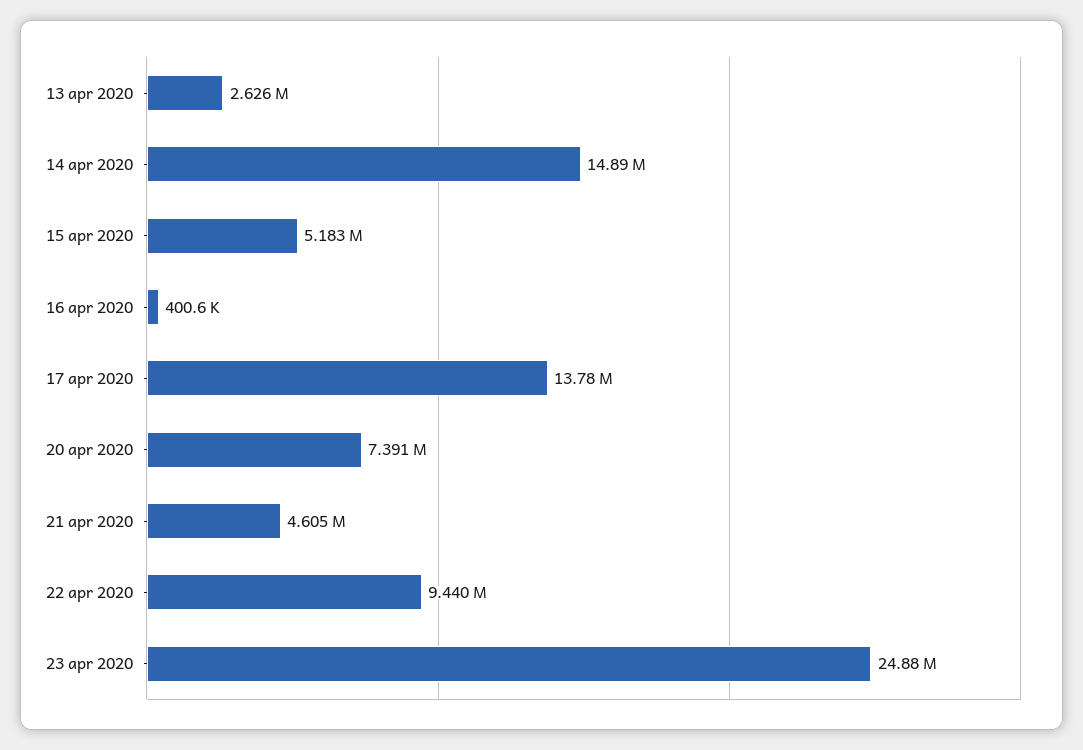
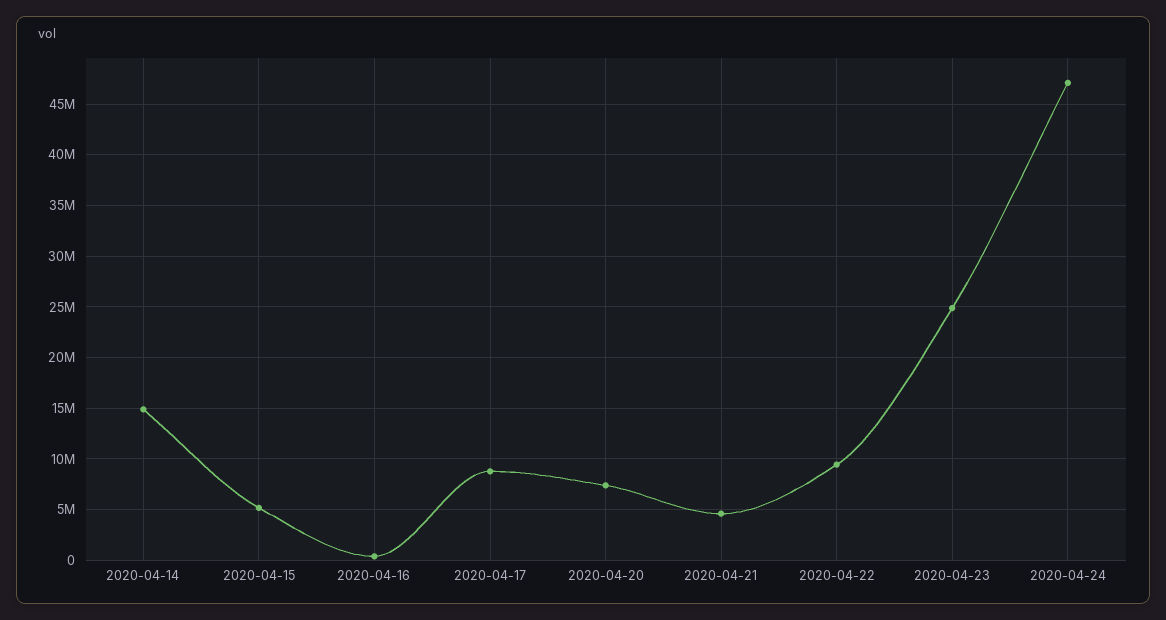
13 apr 2020: 2626000 -> none
17 apr 2020: 13780000 -> 9000000
2020-04-24: none -> 47000000

